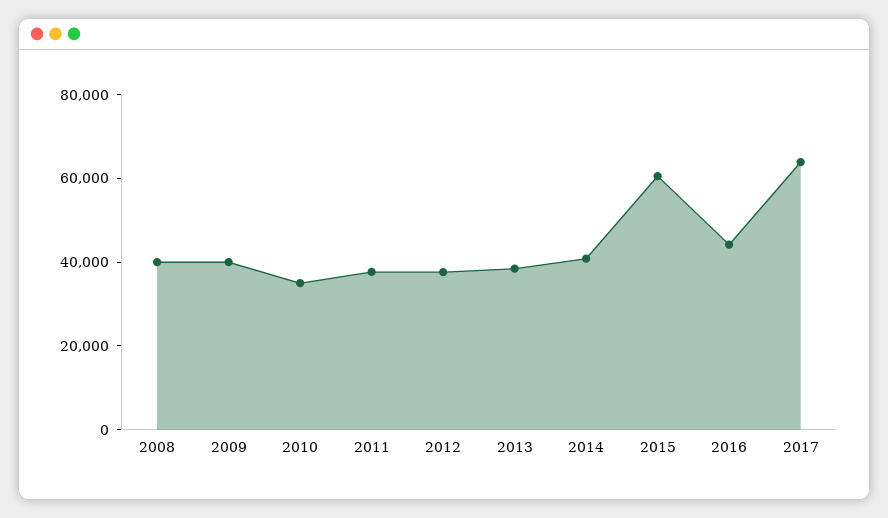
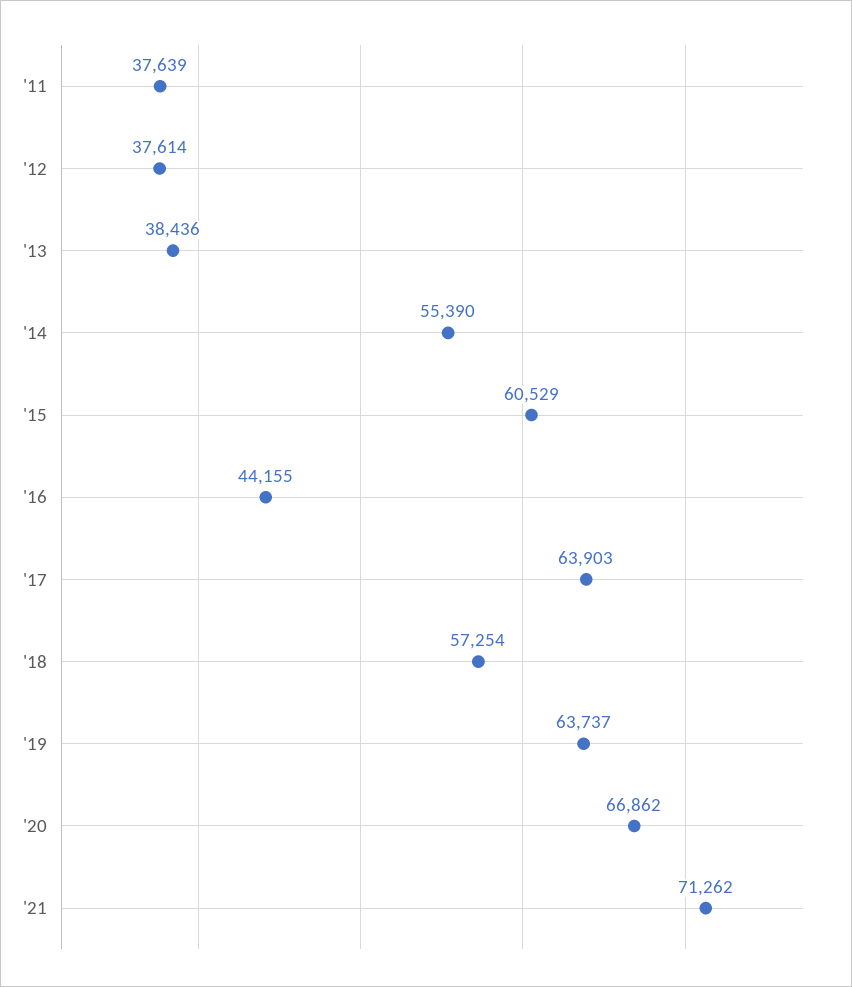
2008: 40000 -> none
2009: 40000 -> none
2010: 35000 -> none
2014: 40000 -> 55390
'18: none -> 57254
'19: none -> 63737
'20: none -> 66862
'21: none -> 71262

